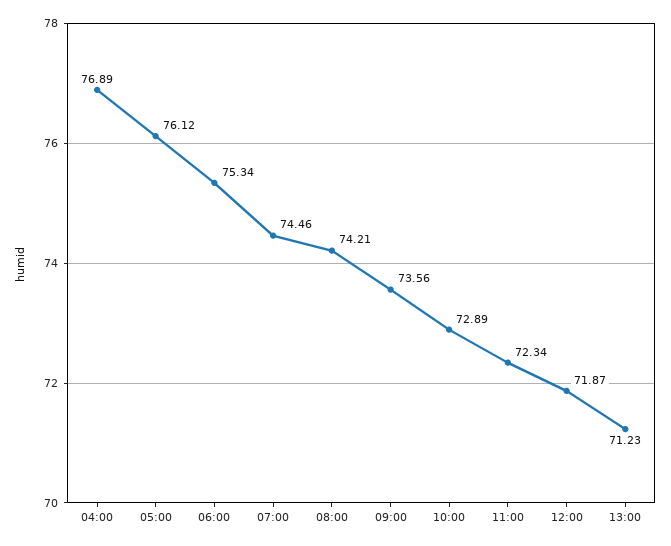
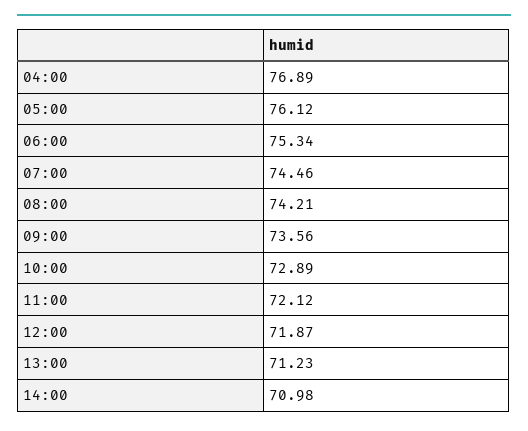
11:00: 72.34 -> 72.12
14:00: none -> 70.98

